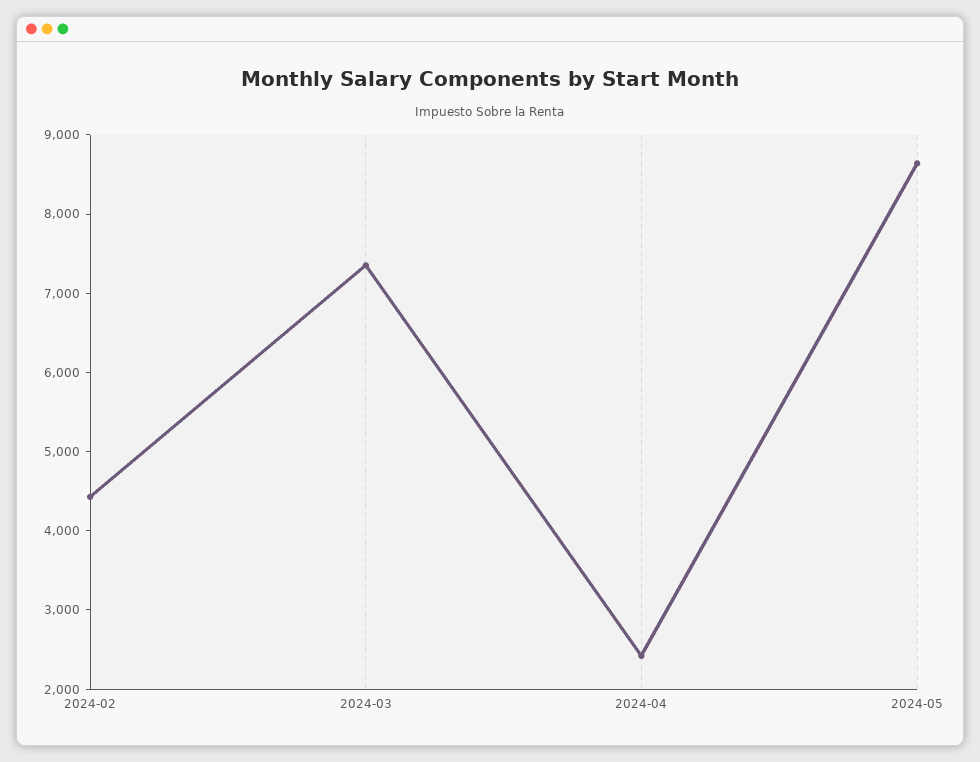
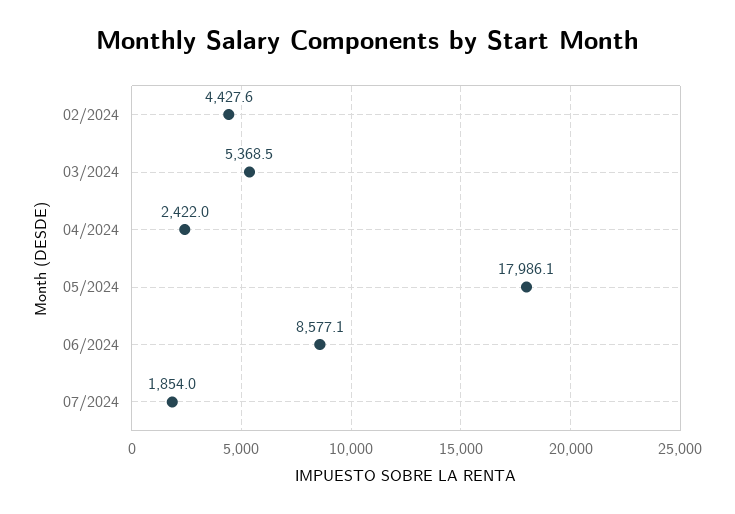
2024-03: 7400 -> 5368.5
2024-05: 8600 -> 17986.1
06/2024: none -> 8577.1
07/2024: none -> 1854

